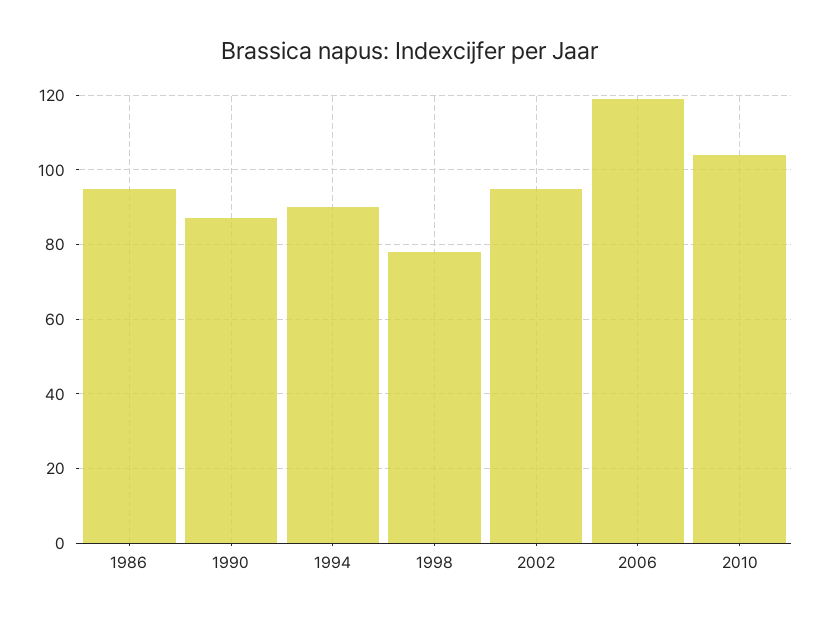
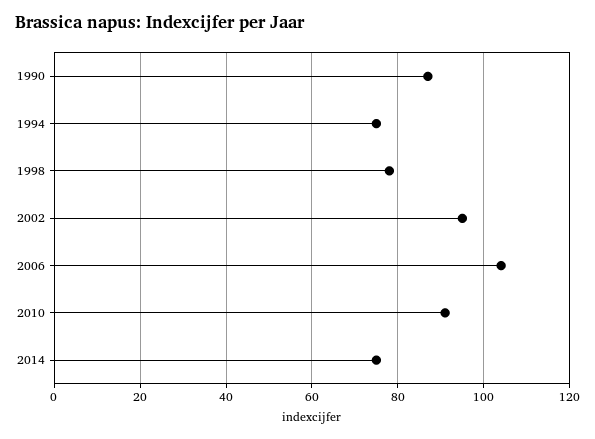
1986: 95 -> none
1994: 90 -> 75
2006: 120 -> 105
2010: 105 -> 90
2014: none -> 75

